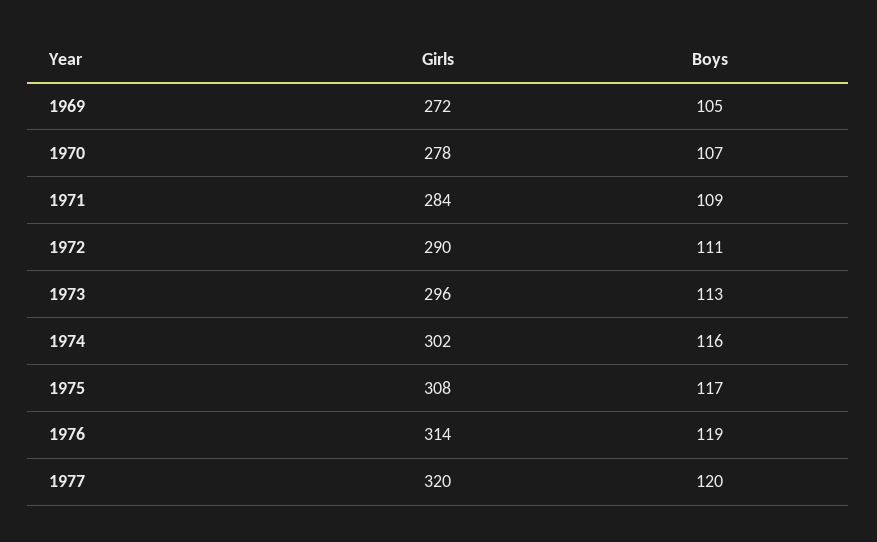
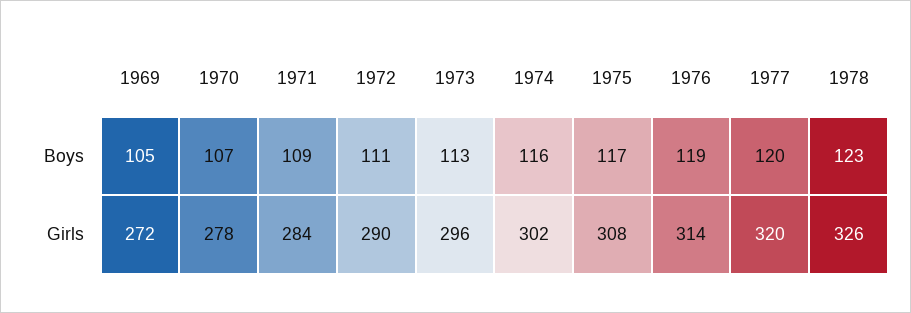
Boys, 1978: none -> 123
Girls, 1978: none -> 326

